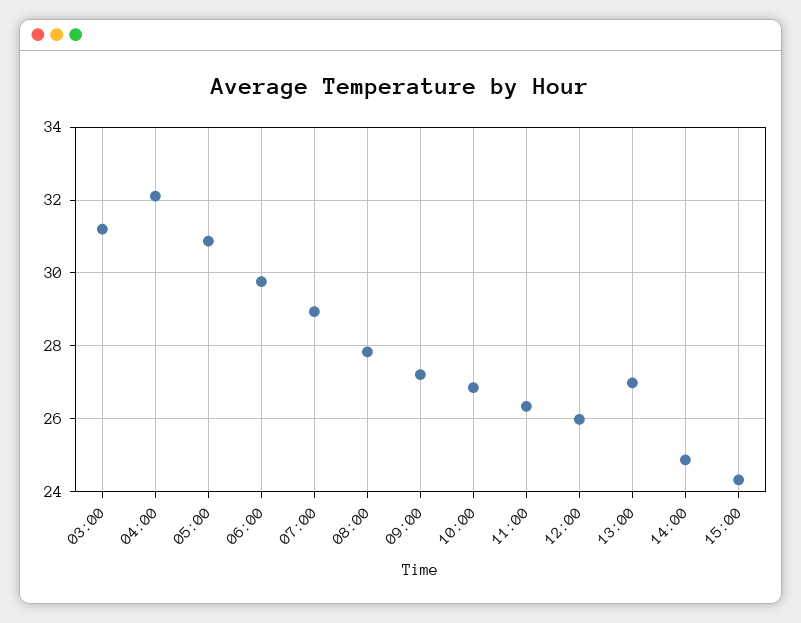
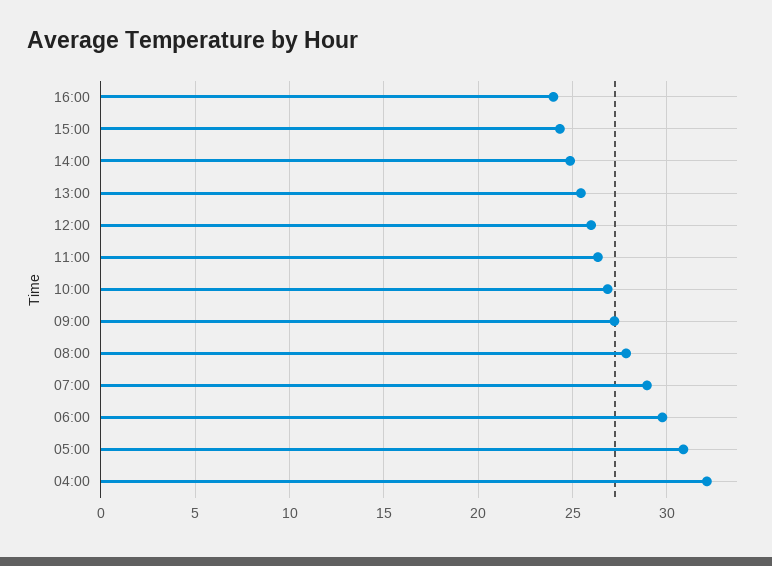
03:00: 31.2 -> none
13:00: 27 -> 25.5
16:00: none -> 24

